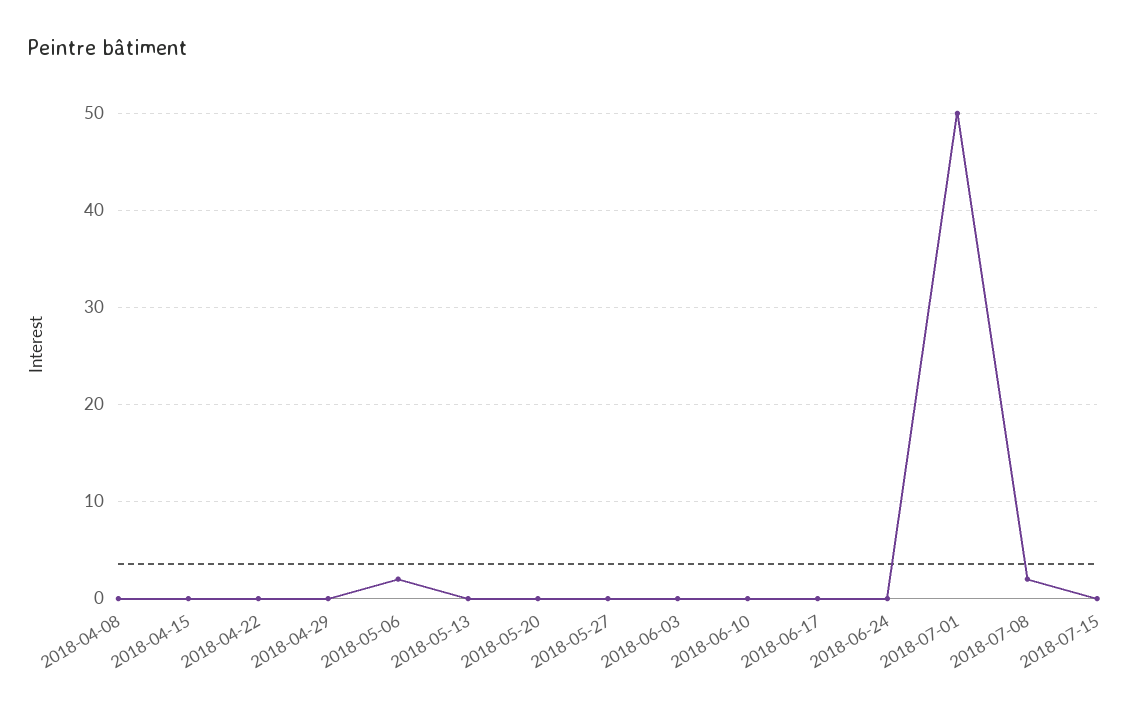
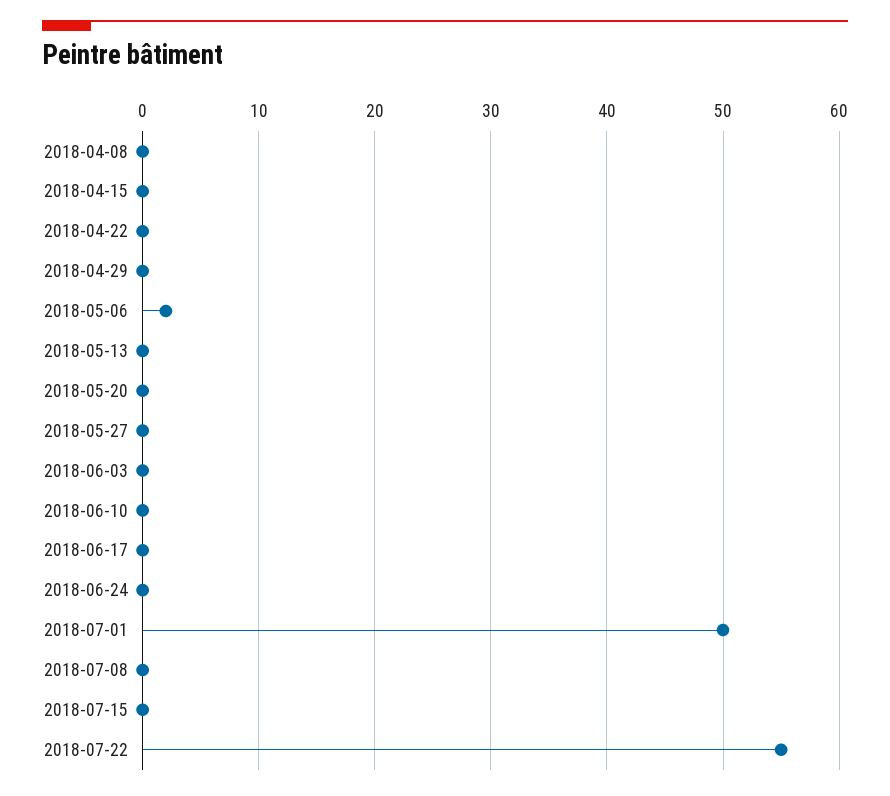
2018-07-08: 2 -> 0
2018-07-22: none -> 55

